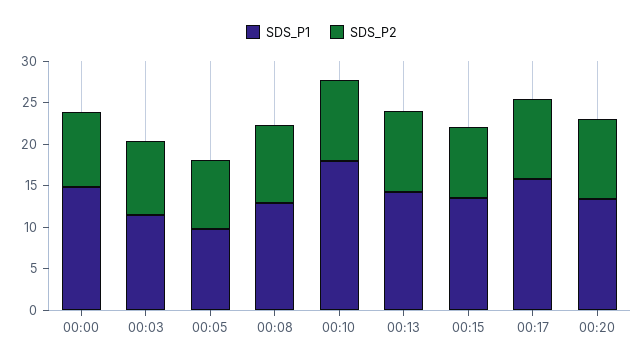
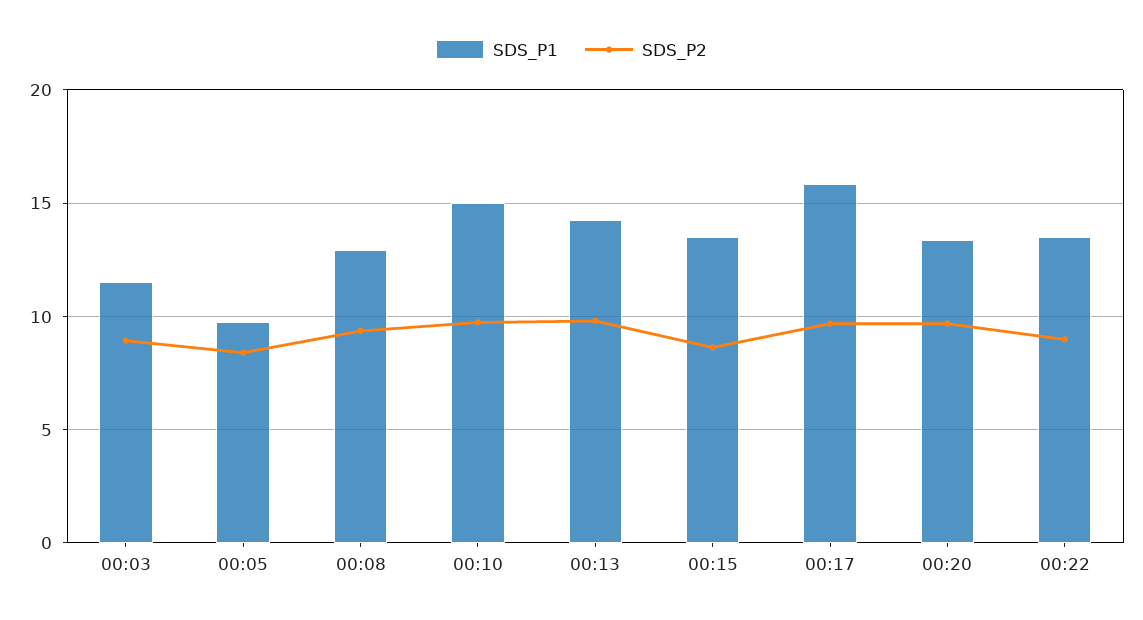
SDS_P1, 00:00: 15 -> none
SDS_P2, 00:00: 9 -> none
SDS_P1, 00:10: 18 -> 15
SDS_P1, 00:22: none -> 13.5
SDS_P2, 00:22: none -> 9

